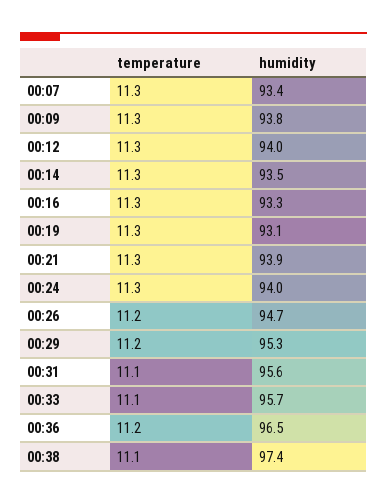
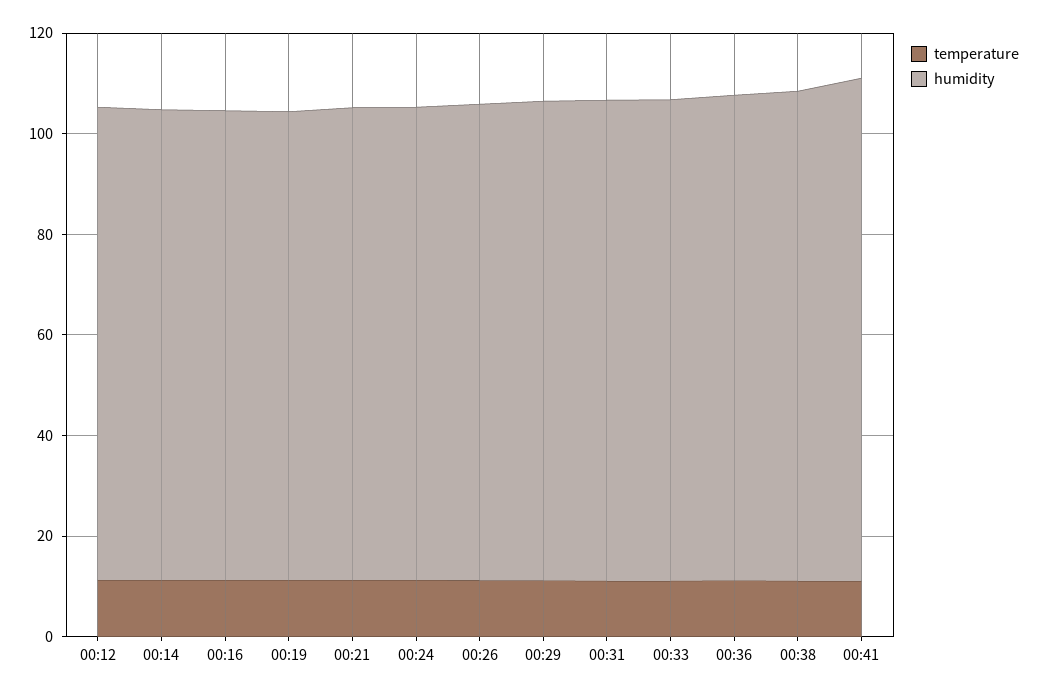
temperature, 00:07: 11.3 -> none
humidity, 00:07: 93.4 -> none
temperature, 00:09: 11.3 -> none
humidity, 00:09: 93.8 -> none
temperature, 00:41: none -> 10
humidity, 00:41: none -> 100

